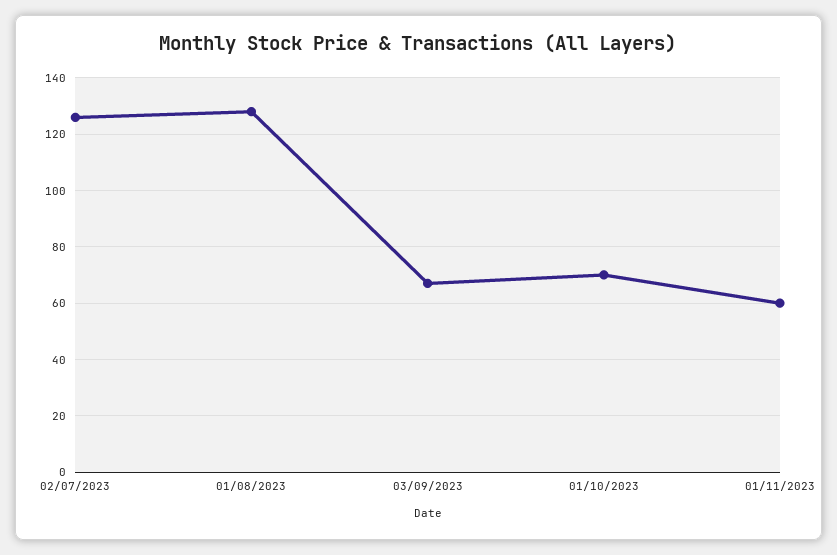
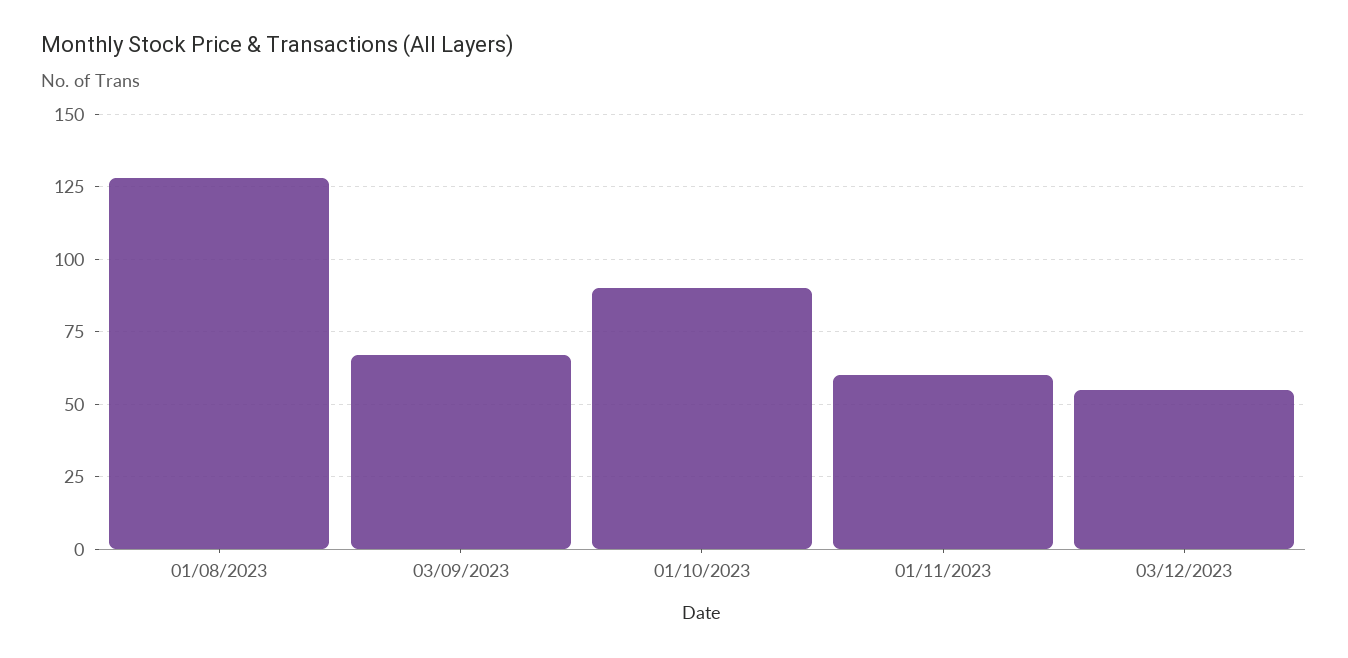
02/07/2023: 125 -> none
01/10/2023: 70 -> 90
03/12/2023: none -> 55

